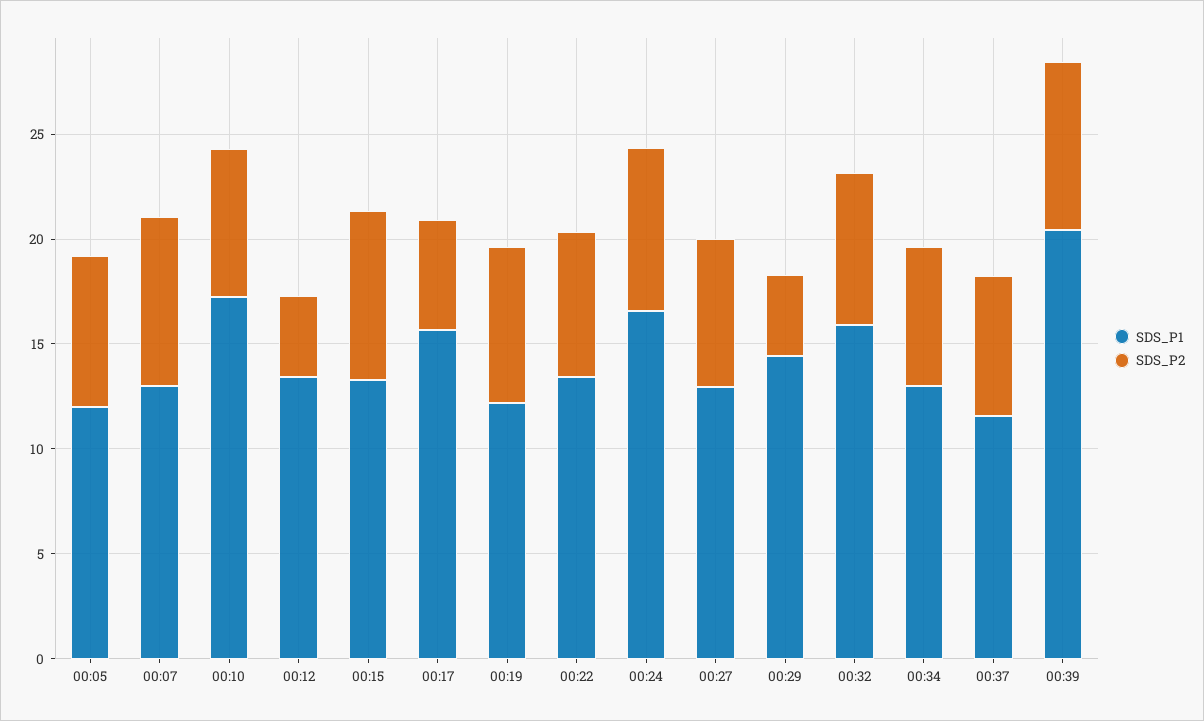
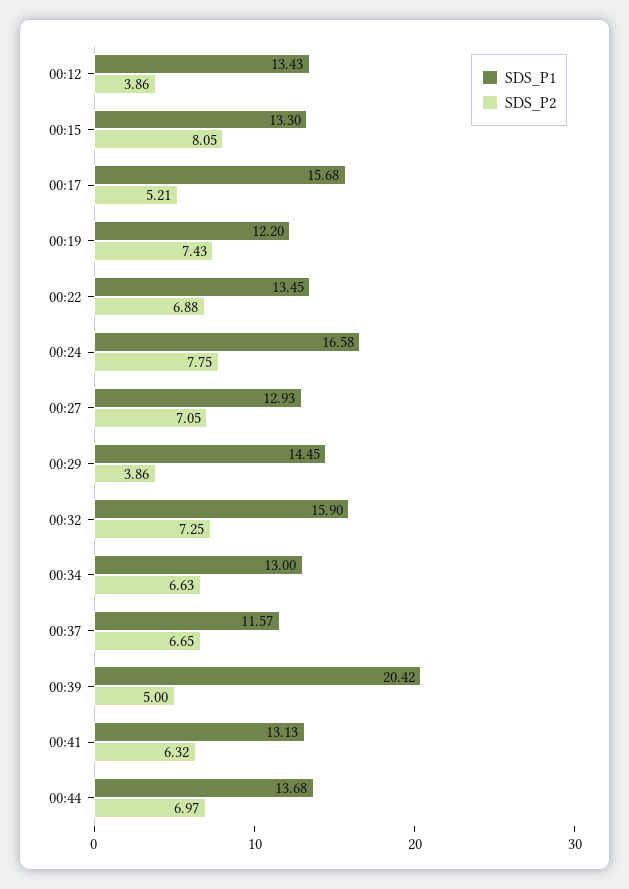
SDS_P1, 00:05: 12 -> none
SDS_P2, 00:05: 7 -> none
SDS_P1, 00:07: 13 -> none
SDS_P2, 00:07: 8 -> none
SDS_P1, 00:10: 17 -> none
SDS_P2, 00:10: 7 -> none
SDS_P2, 00:39: 8 -> 5
SDS_P1, 00:41: none -> 13.13
SDS_P2, 00:41: none -> 6.32
SDS_P1, 00:44: none -> 13.68
SDS_P2, 00:44: none -> 6.97

